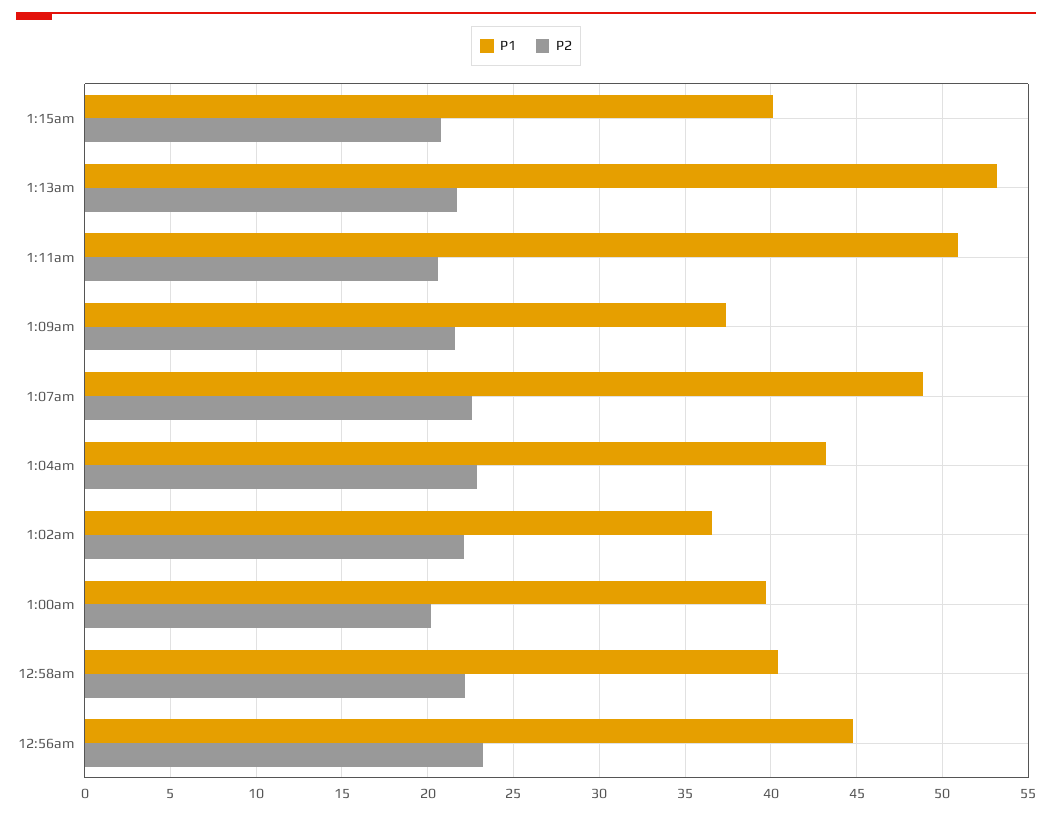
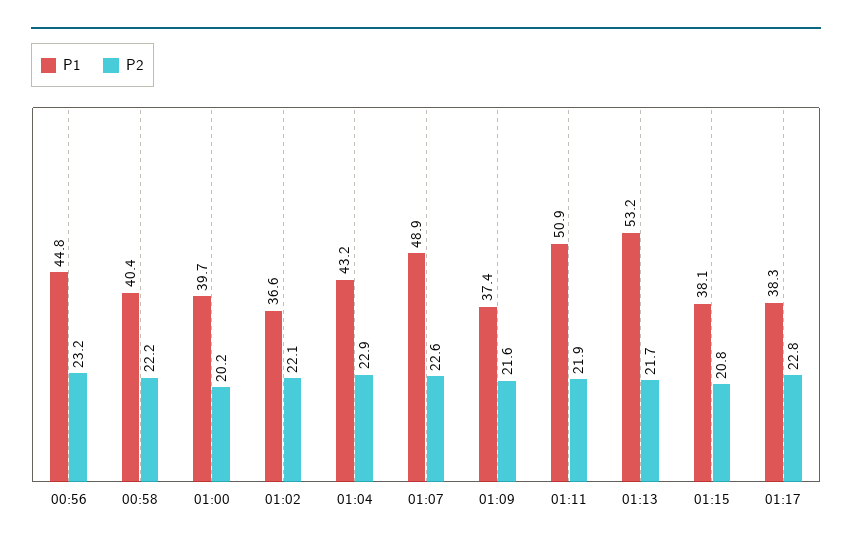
P1, 1:15am: 40 -> 38.1
P2, 1:11am: 20.5 -> 21.9
P1, 01:17: none -> 38.3
P2, 01:17: none -> 22.8

